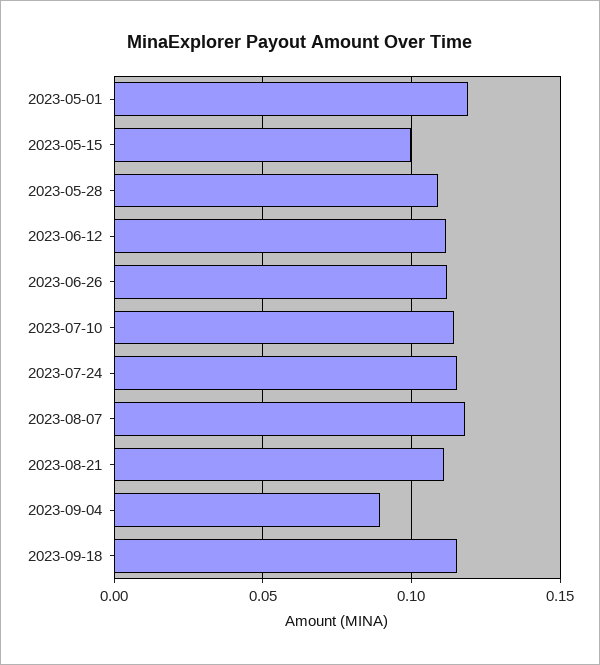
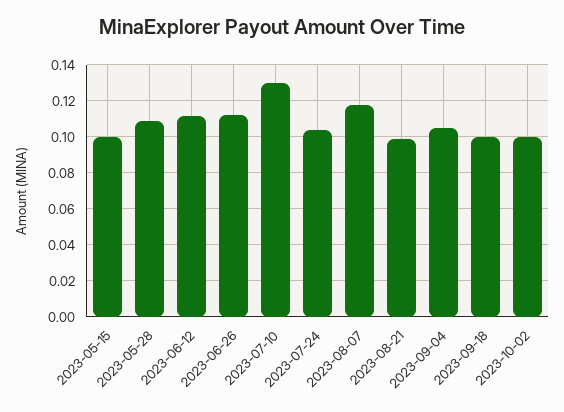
2023-05-01: 0.12 -> none
2023-07-10: 0.115 -> 0.13
2023-07-24: 0.115 -> 0.105
2023-08-21: 0.11 -> 0.1
2023-09-04: 0.09 -> 0.105
2023-09-18: 0.115 -> 0.1
2023-10-02: none -> 0.1

